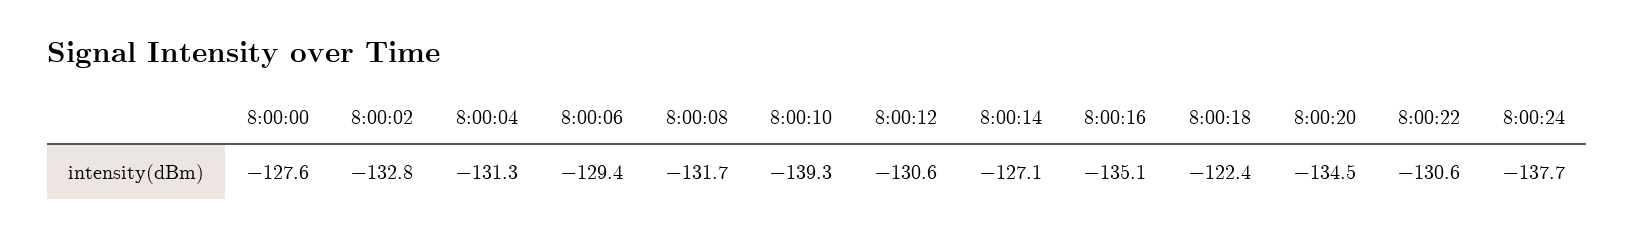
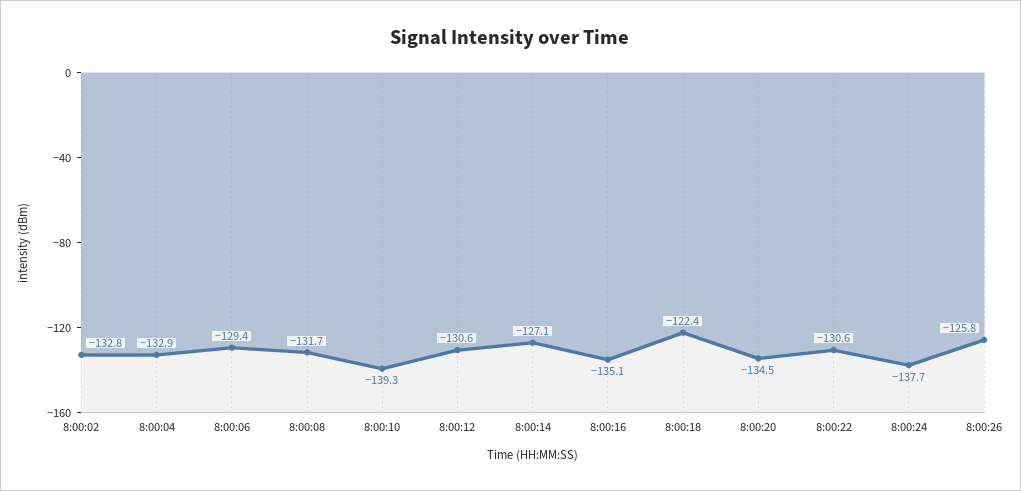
8:00:00: -127.6 -> none
8:00:04: -131.3 -> -132.9
8:00:26: none -> -125.8

